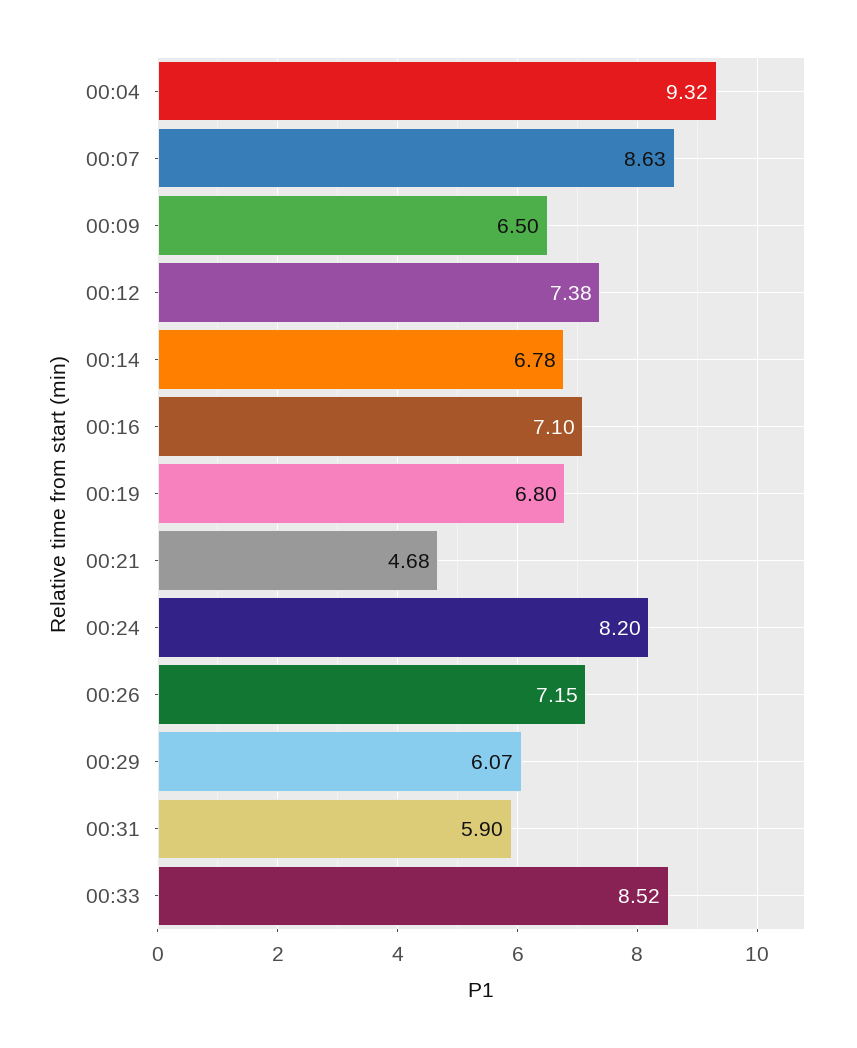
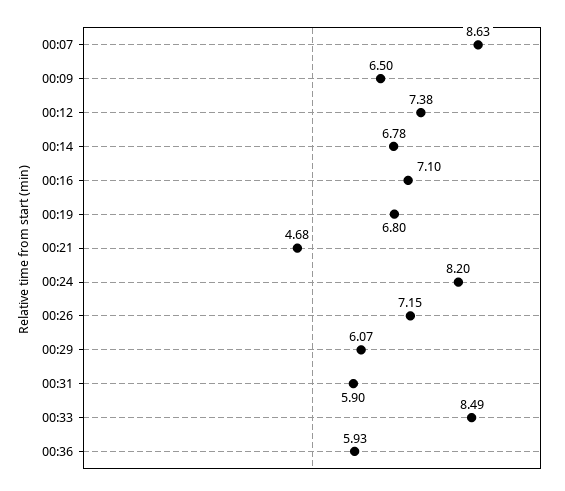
00:04: 9.32 -> none
00:33: 8.52 -> 8.49
00:36: none -> 5.93

